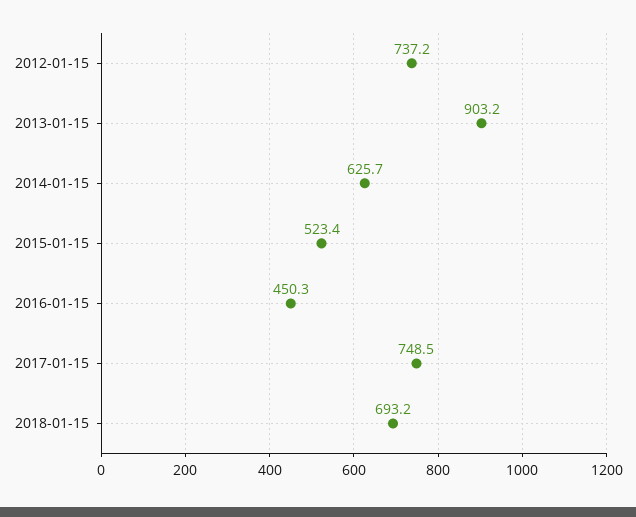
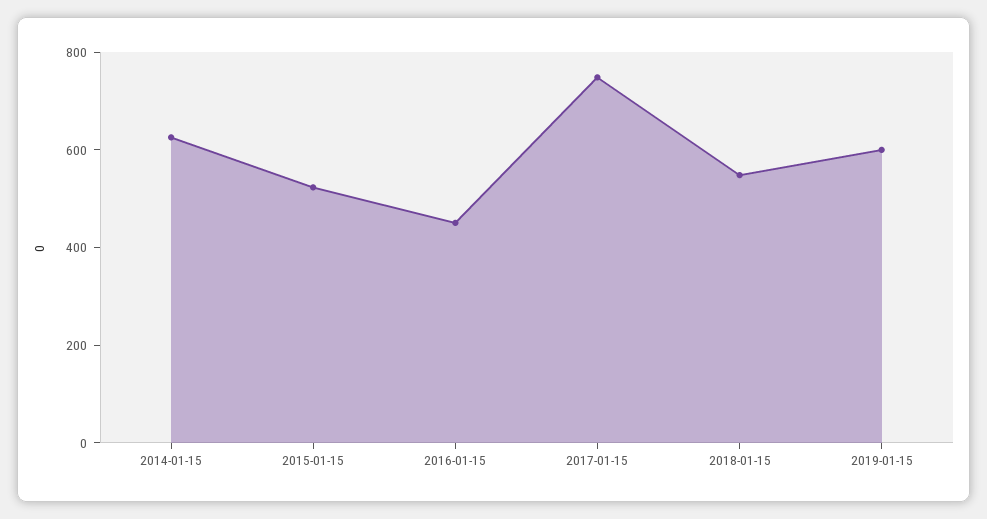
2012-01-15: 737.2 -> none
2013-01-15: 903.2 -> none
2018-01-15: 693.2 -> 550
2019-01-15: none -> 600

